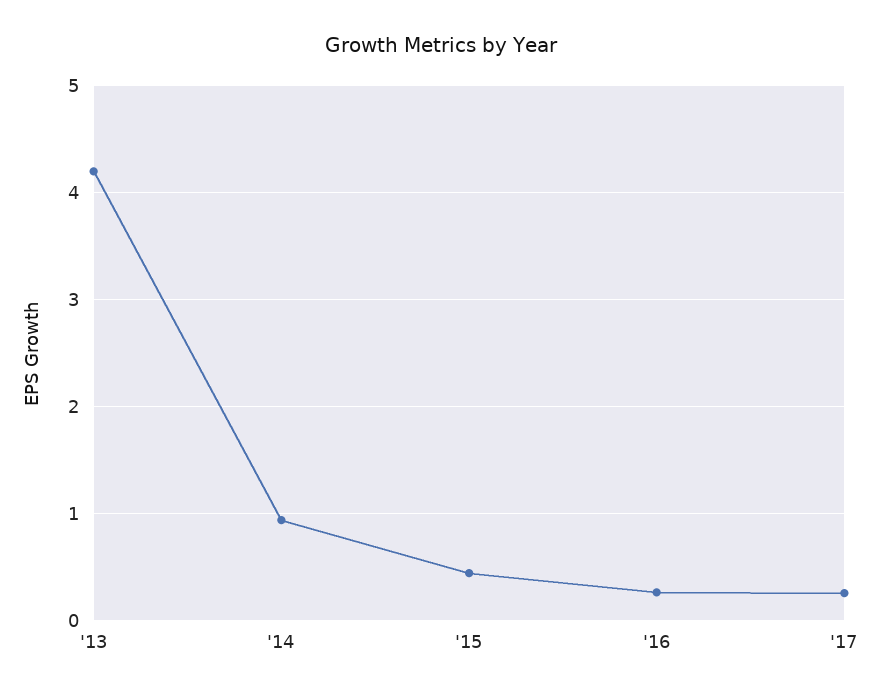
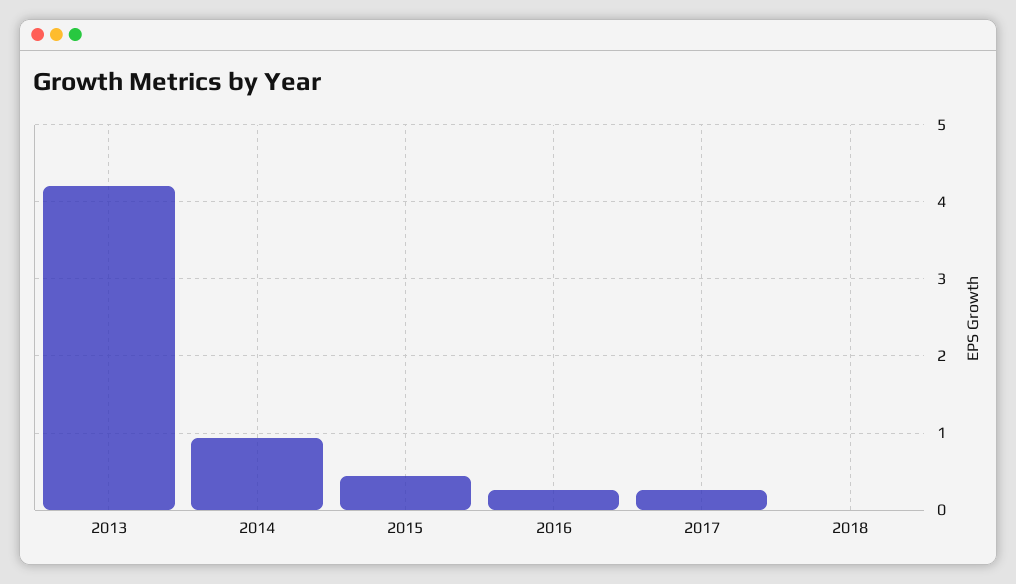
2018: none -> 0

